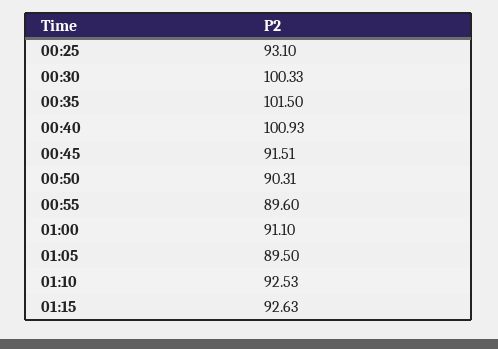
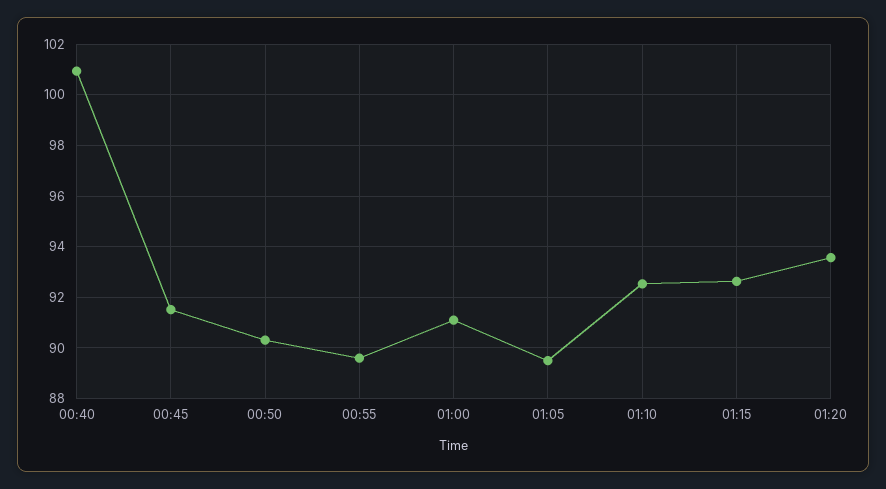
00:25: 93.1 -> none
00:30: 100.33 -> none
00:35: 101.5 -> none
01:20: none -> 93.5

